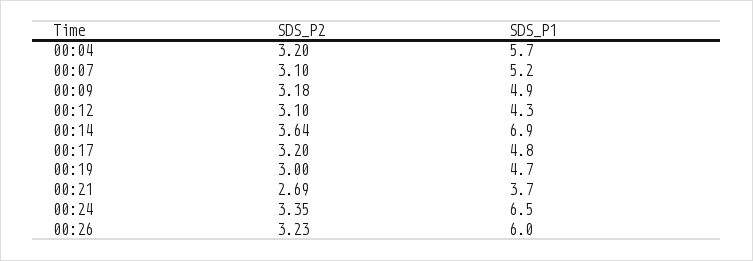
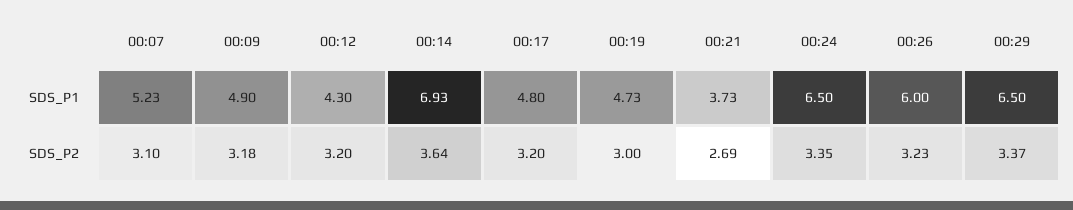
SDS_P2, 00:04: 3.2 -> none
SDS_P1, 00:04: 5.7 -> none
SDS_P2, 00:12: 3.1 -> 3.2
SDS_P1, 00:29: none -> 6.5
SDS_P2, 00:29: none -> 3.37

